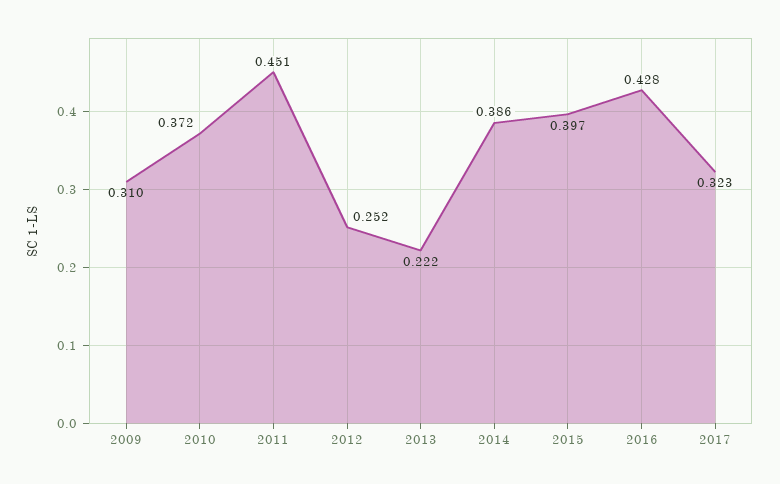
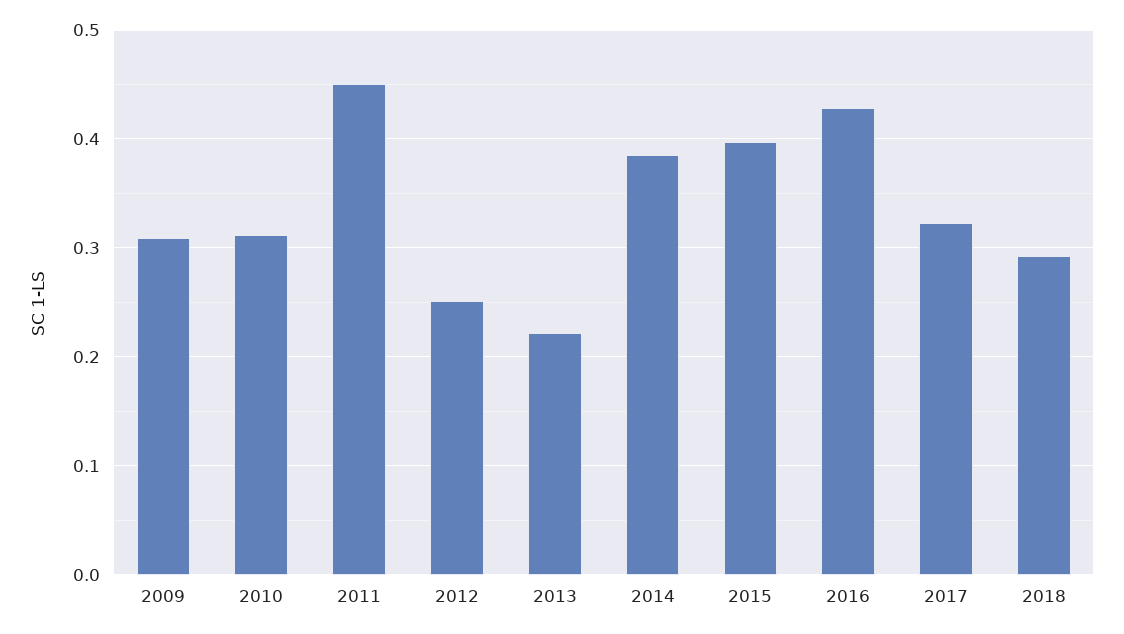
2010: 0.372 -> 0.31
2018: none -> 0.29

